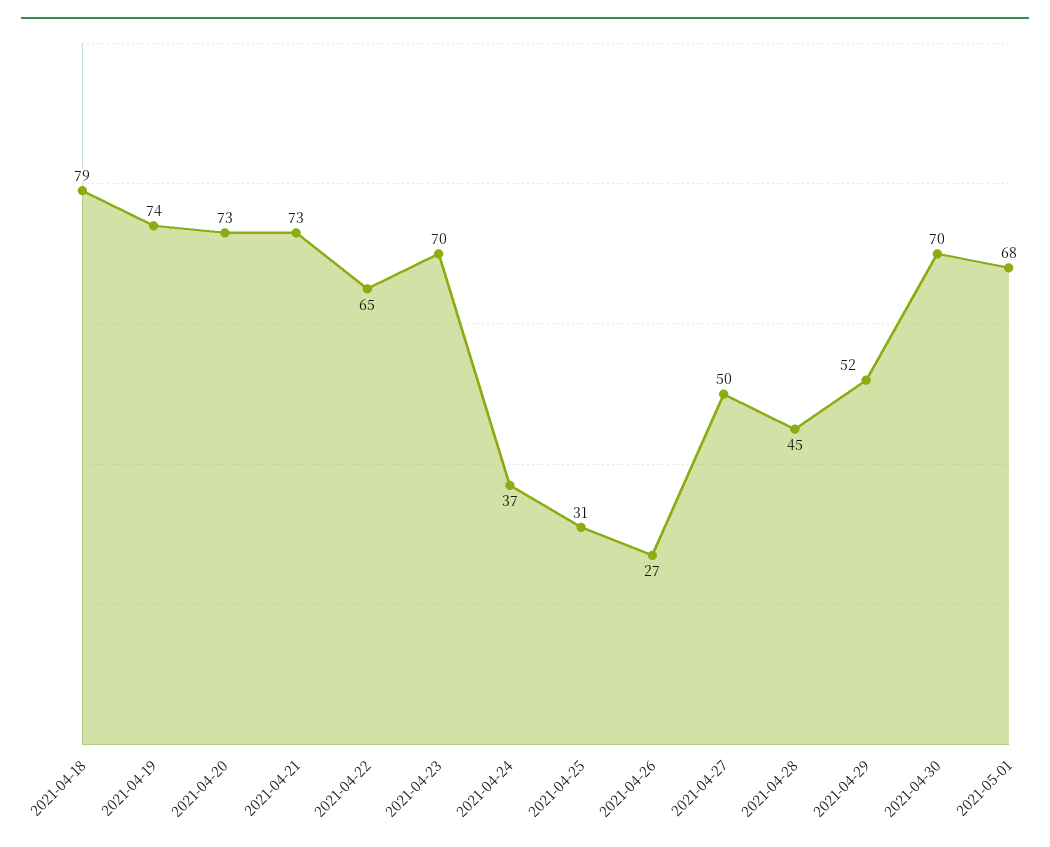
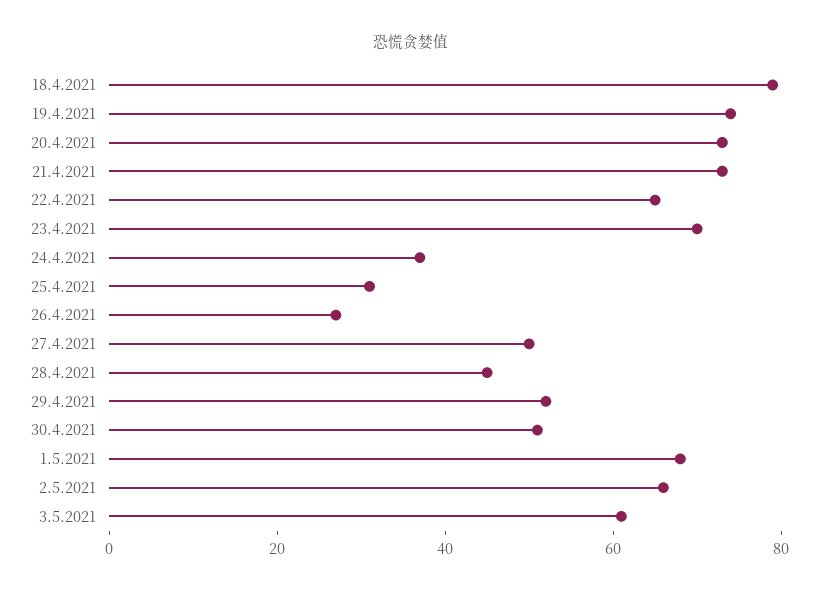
2021-04-30: 70 -> 50
2.5.2021: none -> 65
3.5.2021: none -> 60

